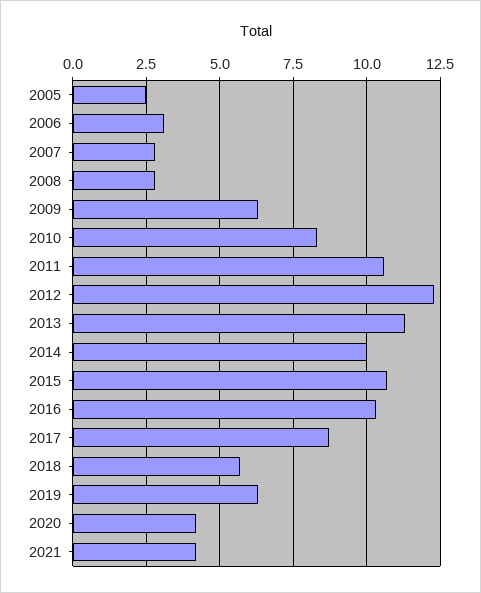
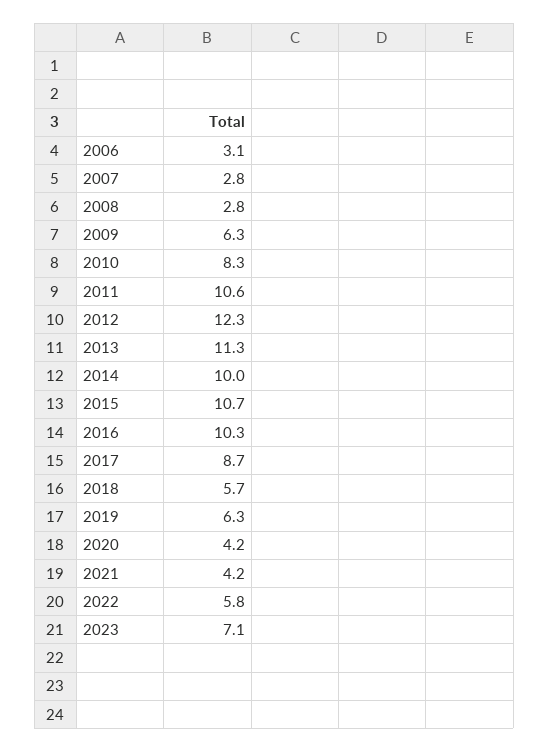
2005: 2.5 -> none
2022: none -> 5.8
2023: none -> 7.1

